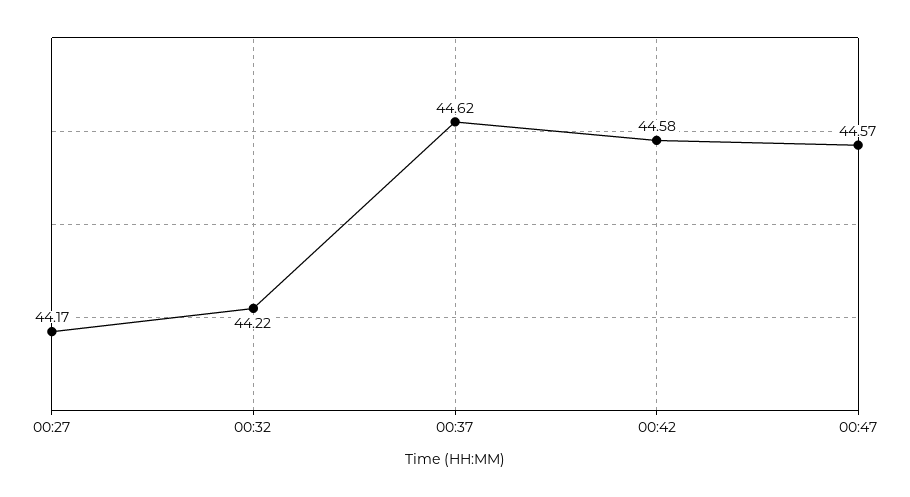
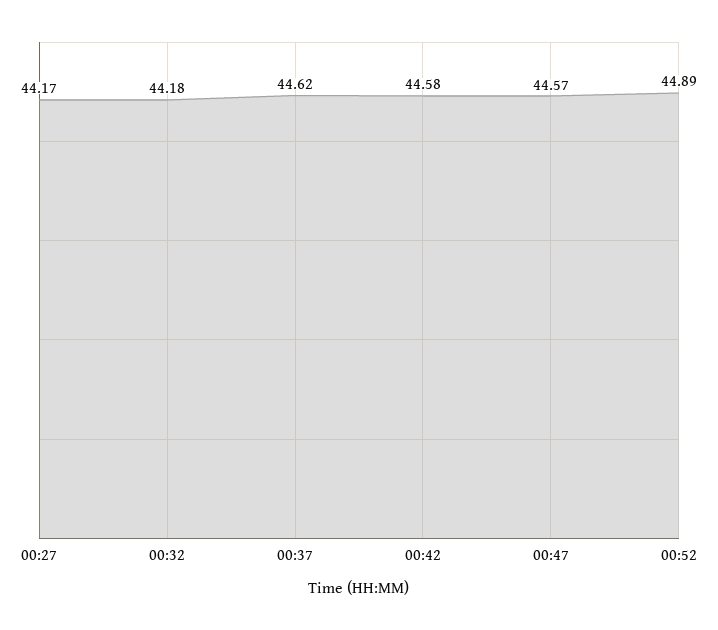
00:32: 44.22 -> 44.18
00:52: none -> 44.89

